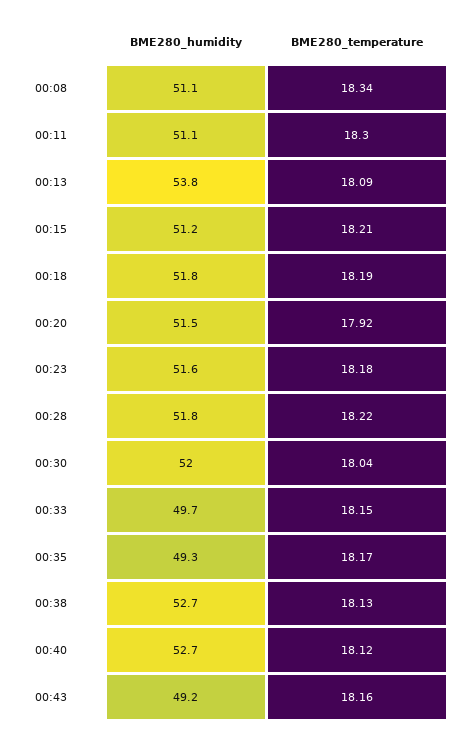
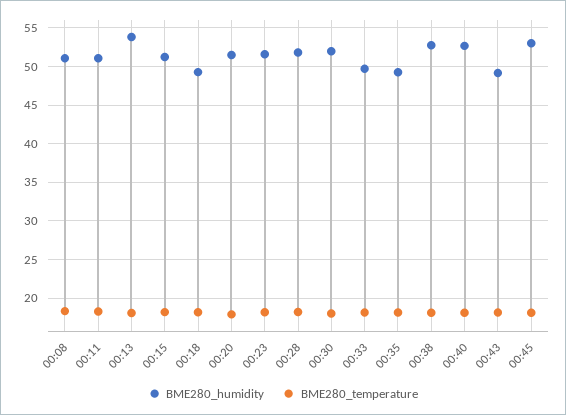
BME280_humidity, 00:18: 51.8 -> 49
BME280_humidity, 00:45: none -> 53
BME280_temperature, 00:45: none -> 18

